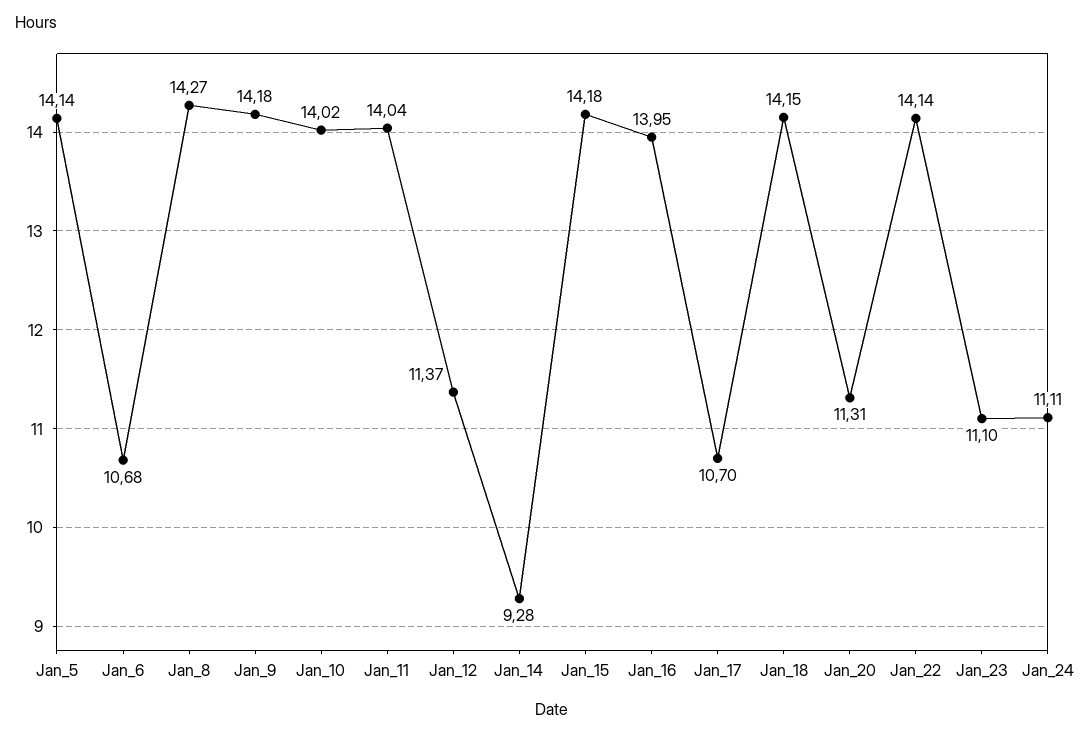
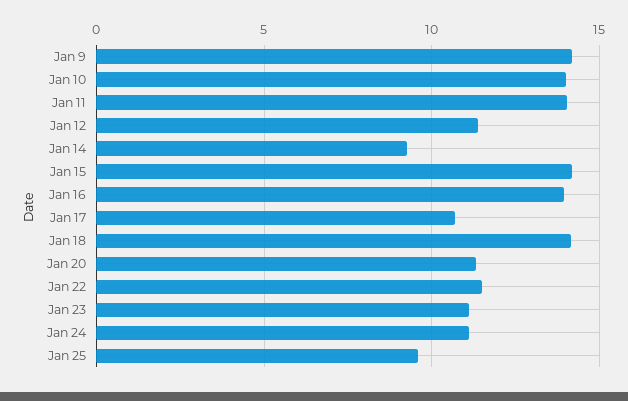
Jan_5: 14.14 -> none
Jan_6: 10.68 -> none
Jan_8: 14.27 -> none
Jan_22: 14.14 -> 11.5
Jan 25: none -> 9.5

